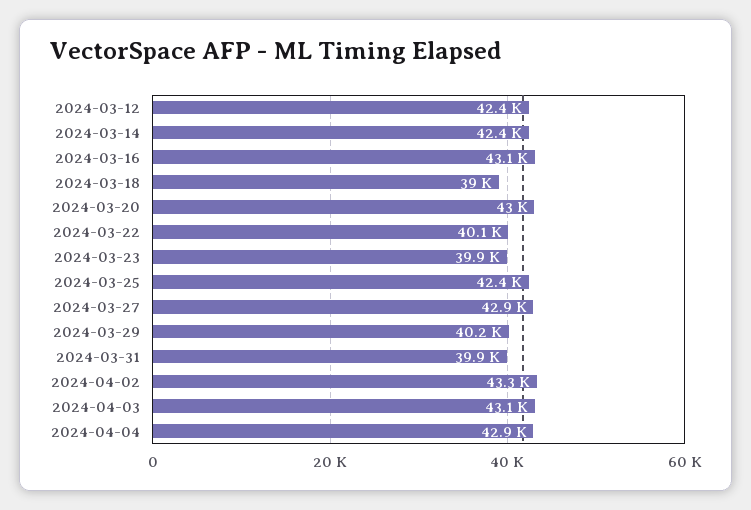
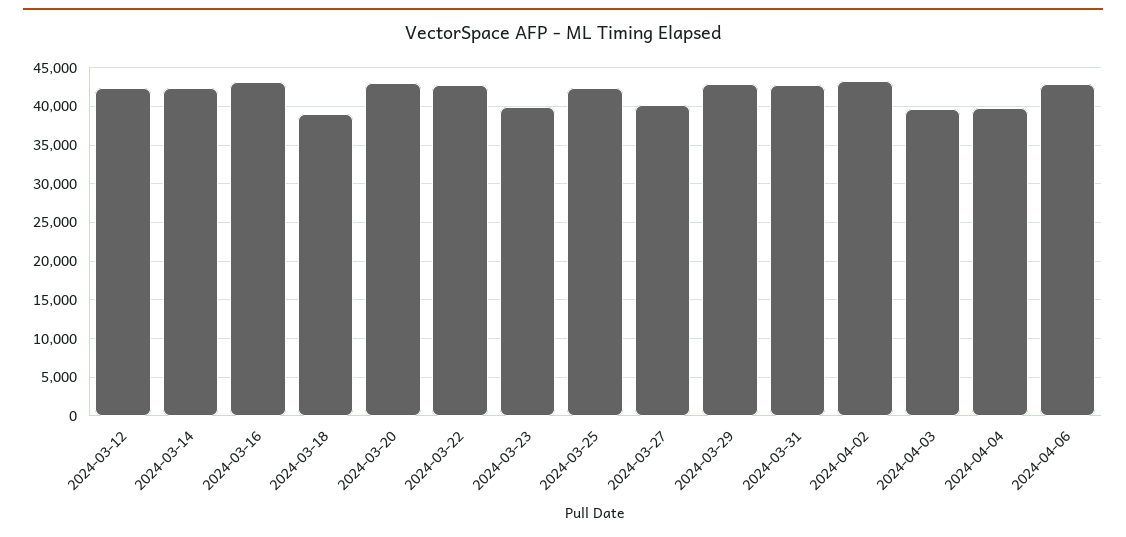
2024-03-22: 40100 -> 43000
2024-03-27: 42900 -> 40000
2024-03-29: 40200 -> 43000
2024-03-31: 39900 -> 43000
2024-04-03: 43100 -> 40000
2024-04-04: 42900 -> 40000
2024-04-06: none -> 43000

